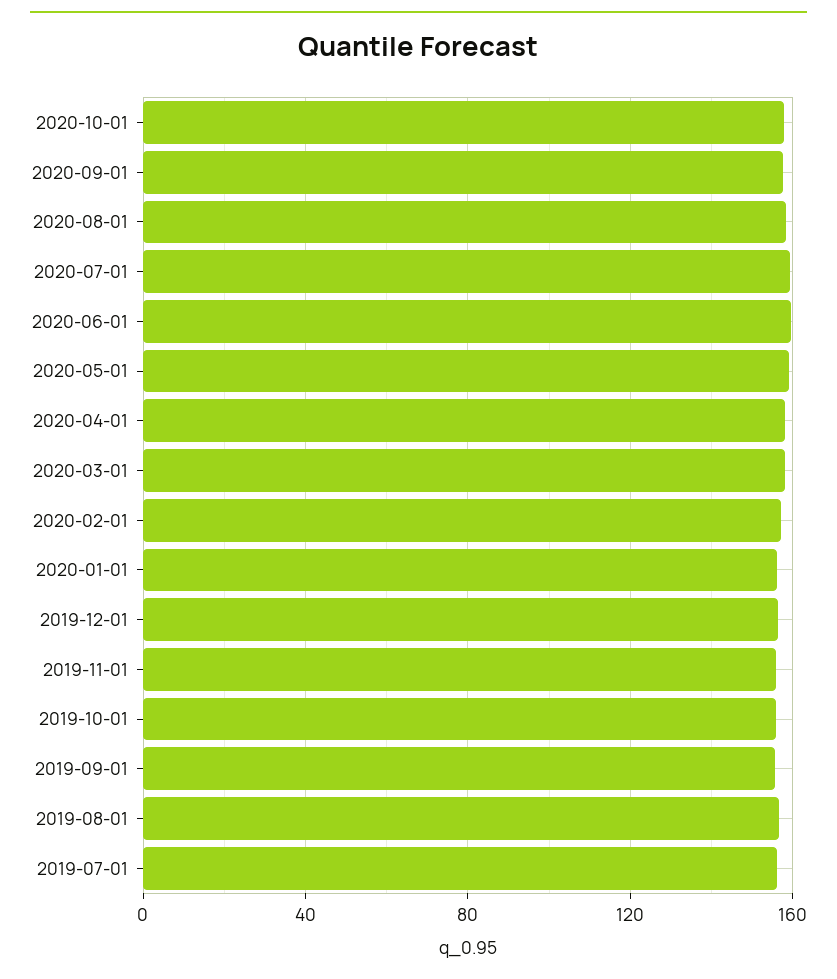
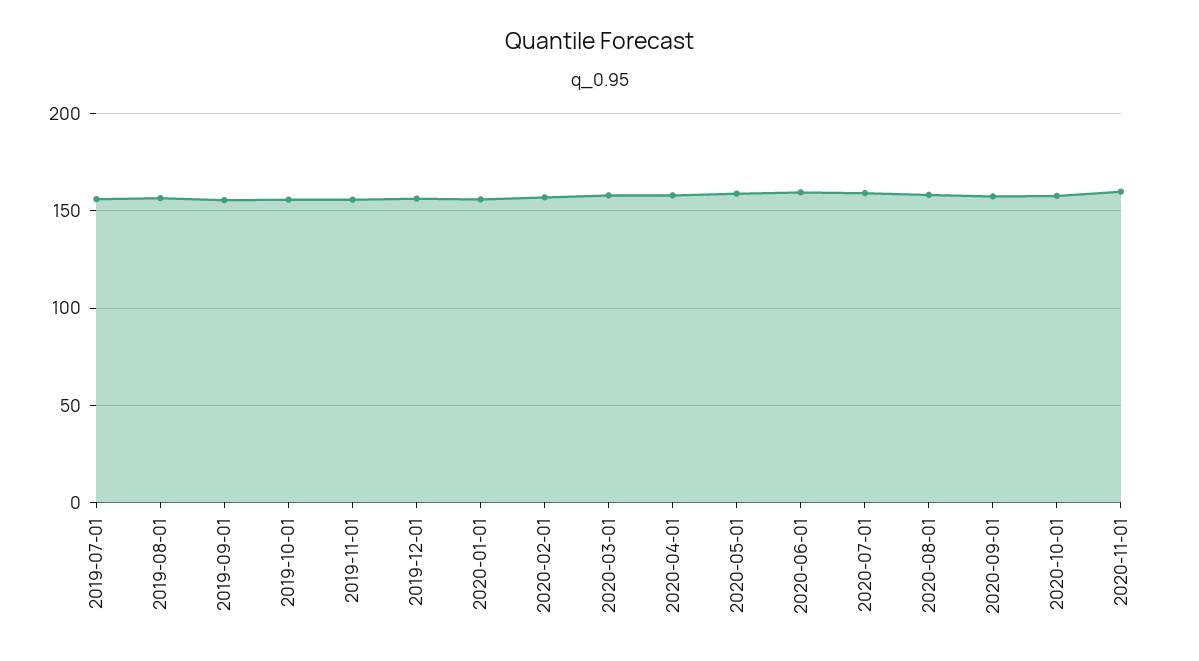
2020-11-01: none -> 160

